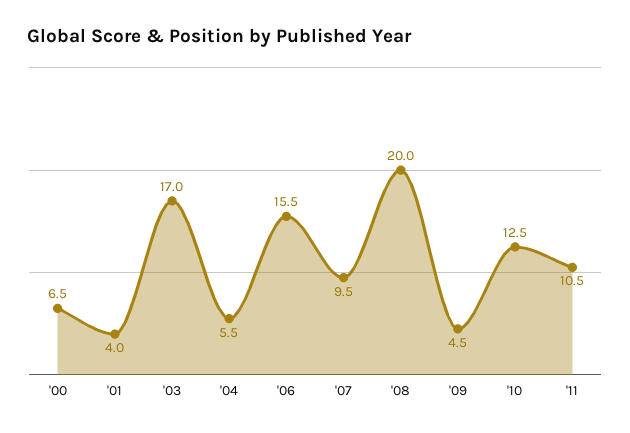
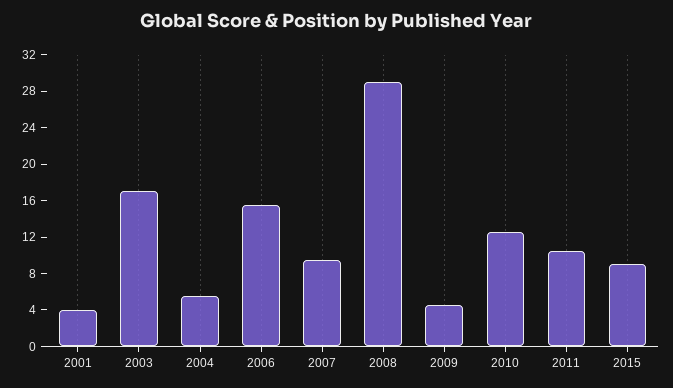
'00: 6.5 -> none
'08: 20 -> 29
2015: none -> 9

